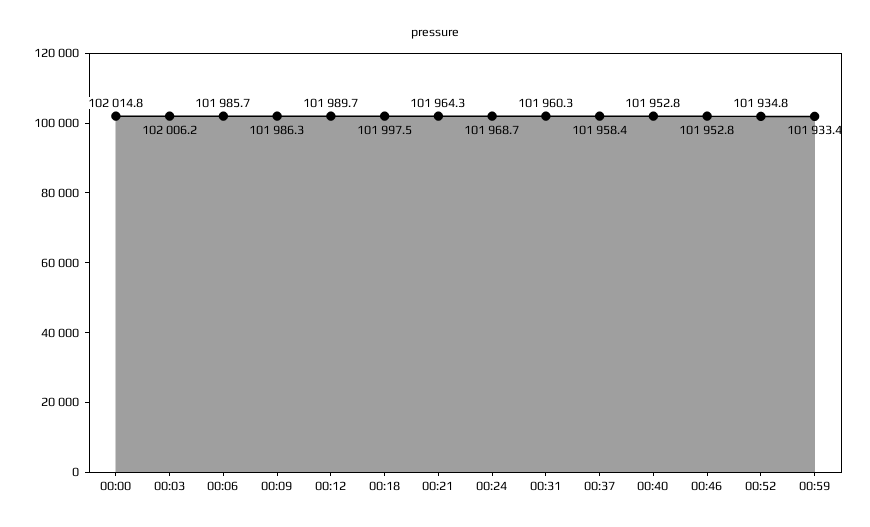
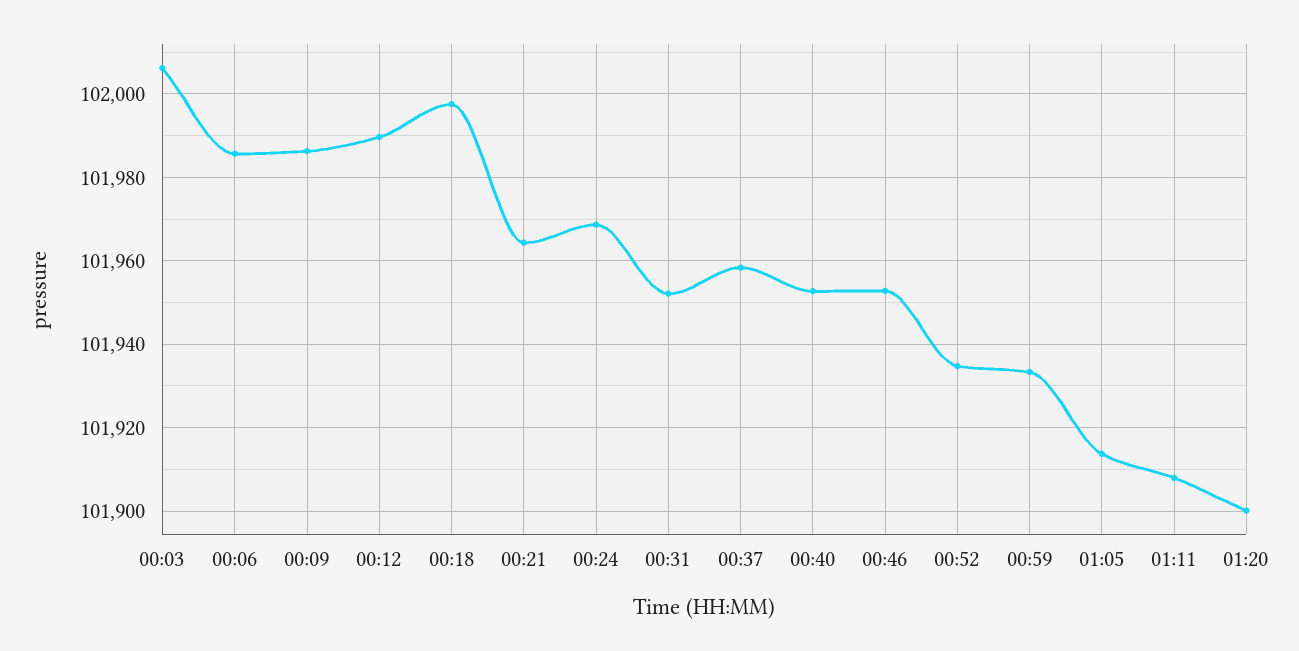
00:00: 102014.8 -> none
00:31: 101960.3 -> 101952
01:05: none -> 101914
01:11: none -> 101908
01:20: none -> 101900

